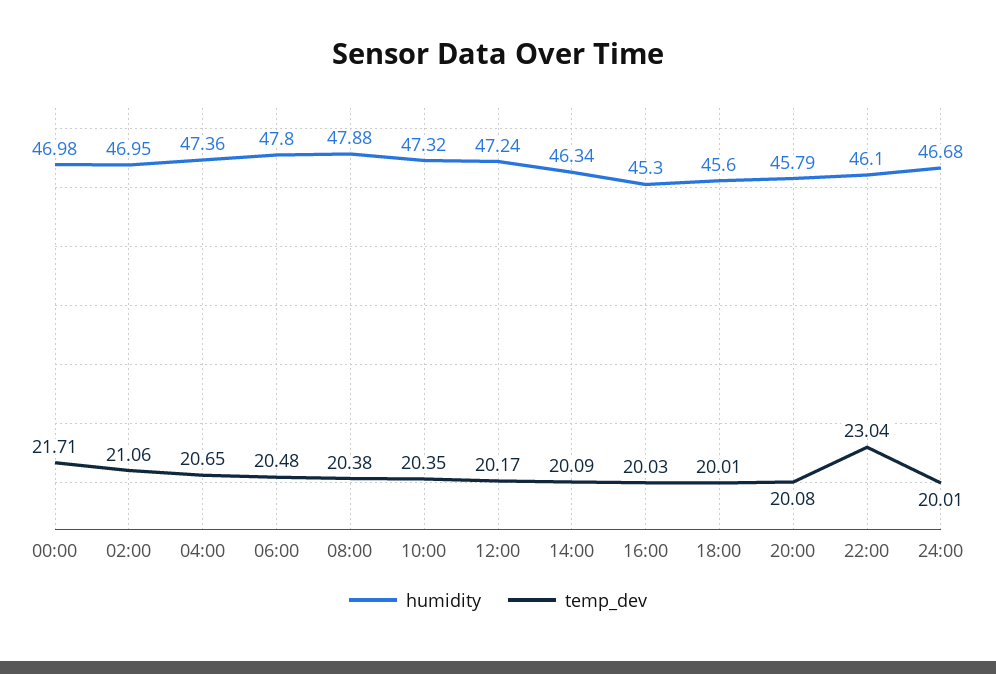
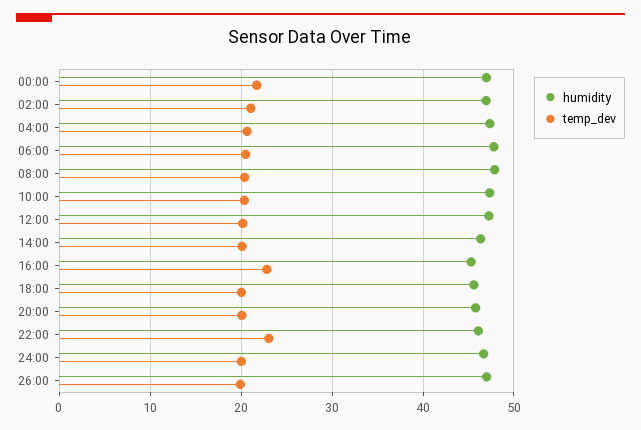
temp_dev, 16:00: 20.03 -> 23
humidity, 26:00: none -> 47
temp_dev, 26:00: none -> 20

